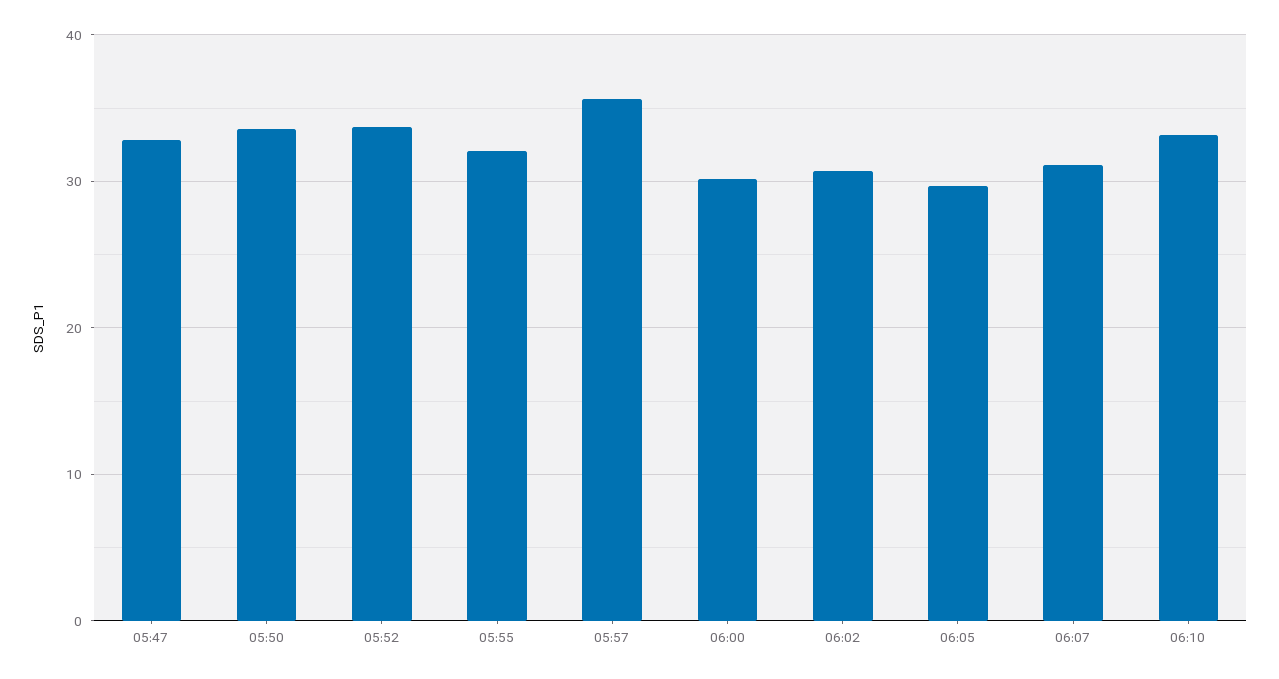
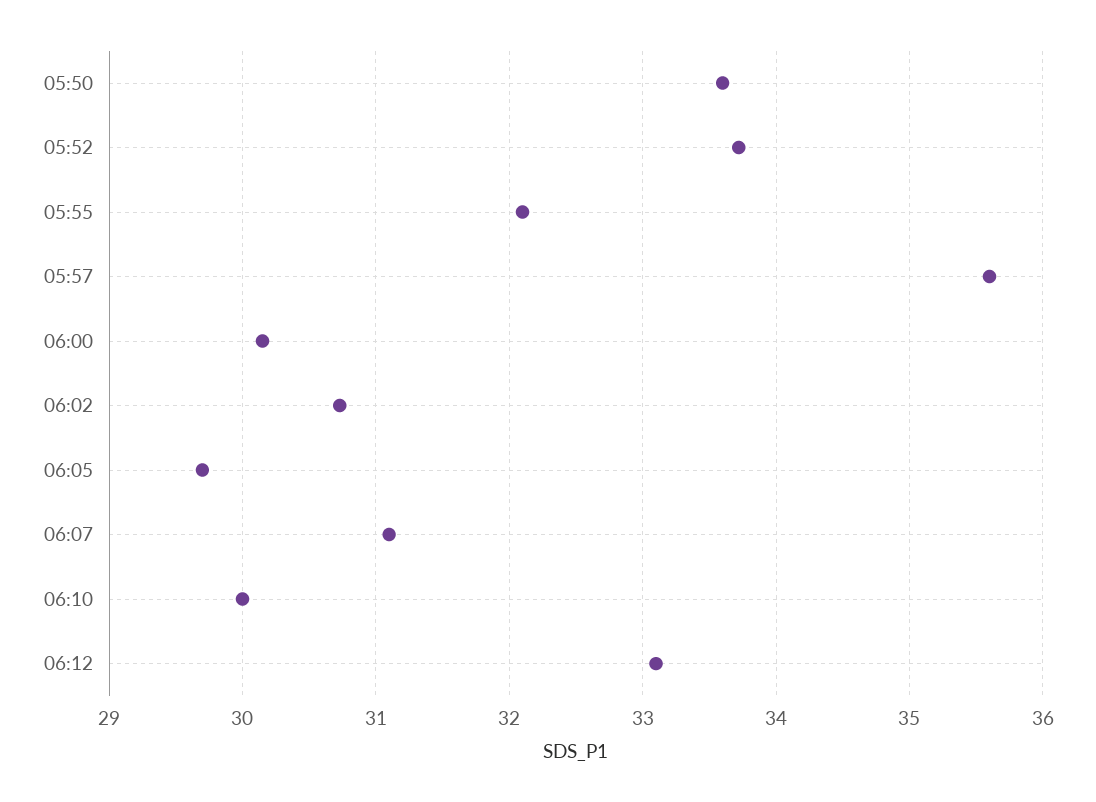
05:47: 33 -> none
06:10: 33 -> 30
06:12: none -> 33.1

